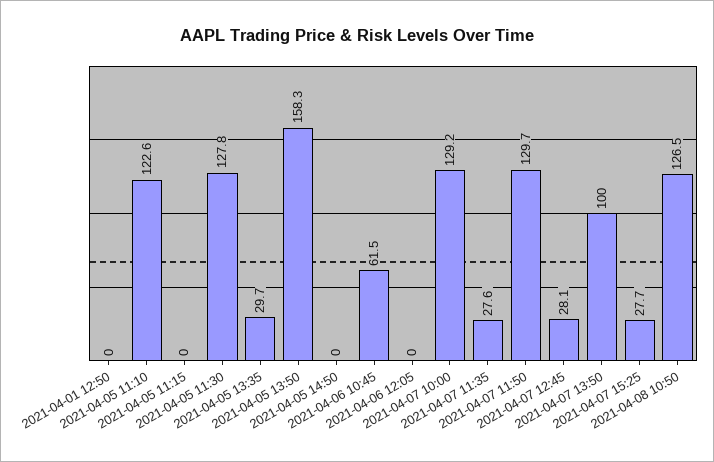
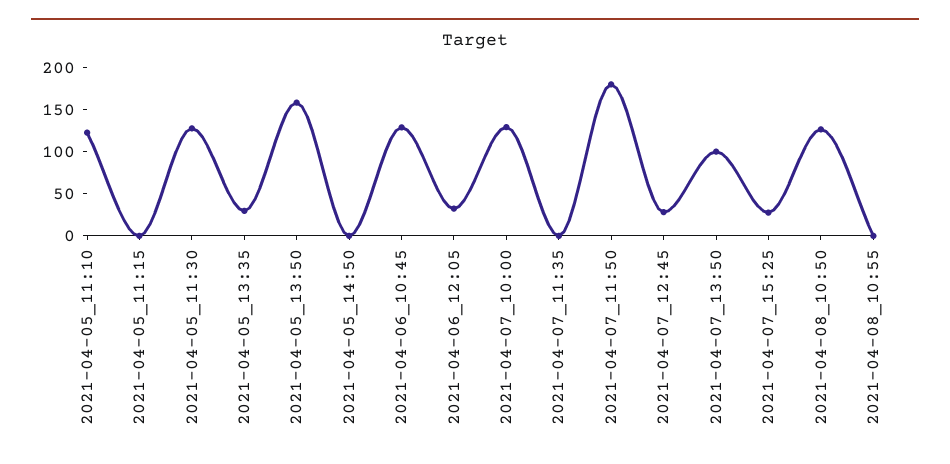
2021-04-01 12:50: 0 -> none
2021-04-06 10:45: 61.5 -> 130
2021-04-06 12:05: 0 -> 30
2021-04-07 11:35: 27.6 -> 0
2021-04-07 11:50: 129.7 -> 180
2021-04-08_10:55: none -> 0

